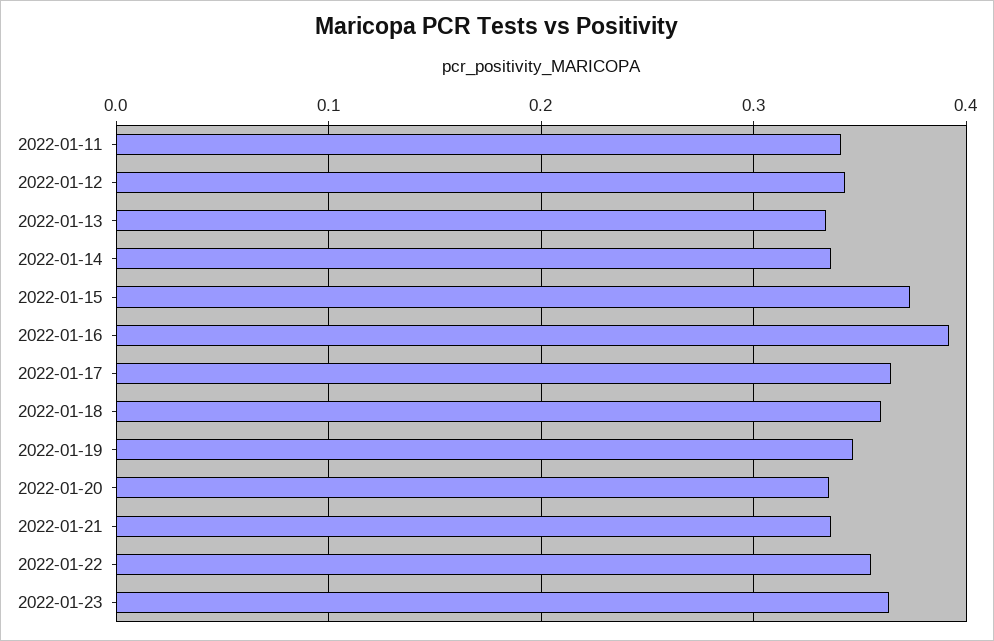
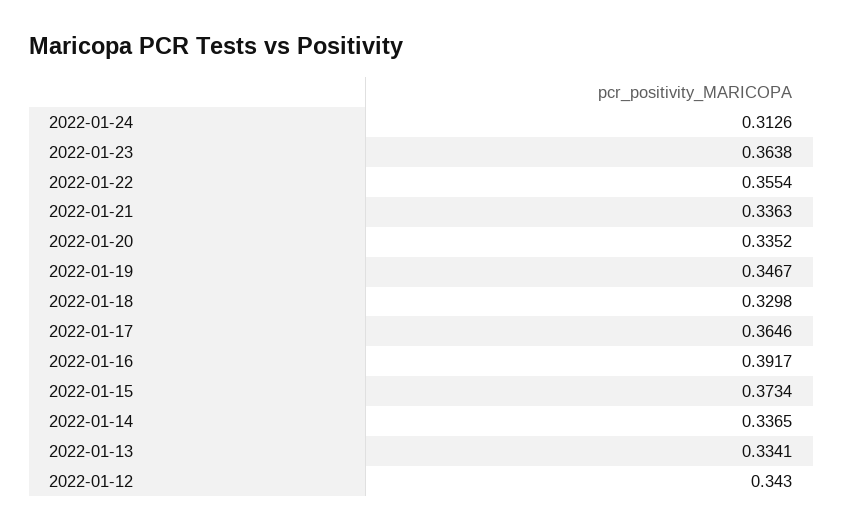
2022-01-11: 0.34 -> none
2022-01-18: 0.36 -> 0.3298
2022-01-24: none -> 0.3126

